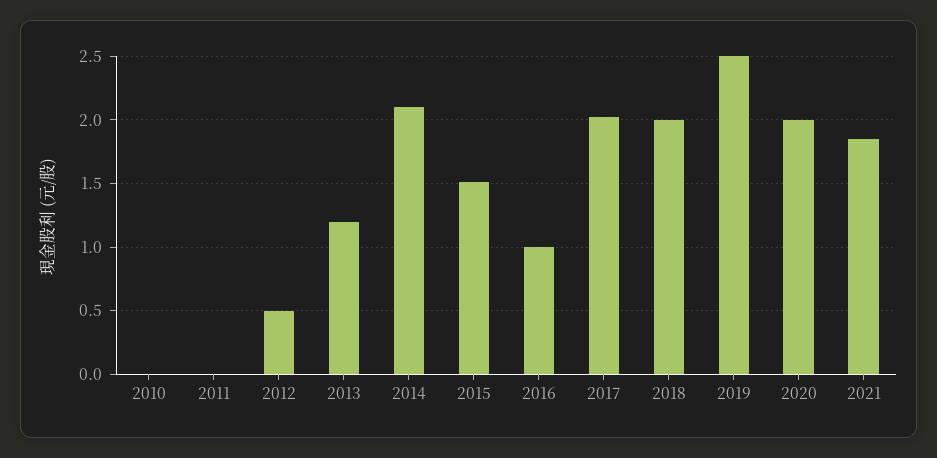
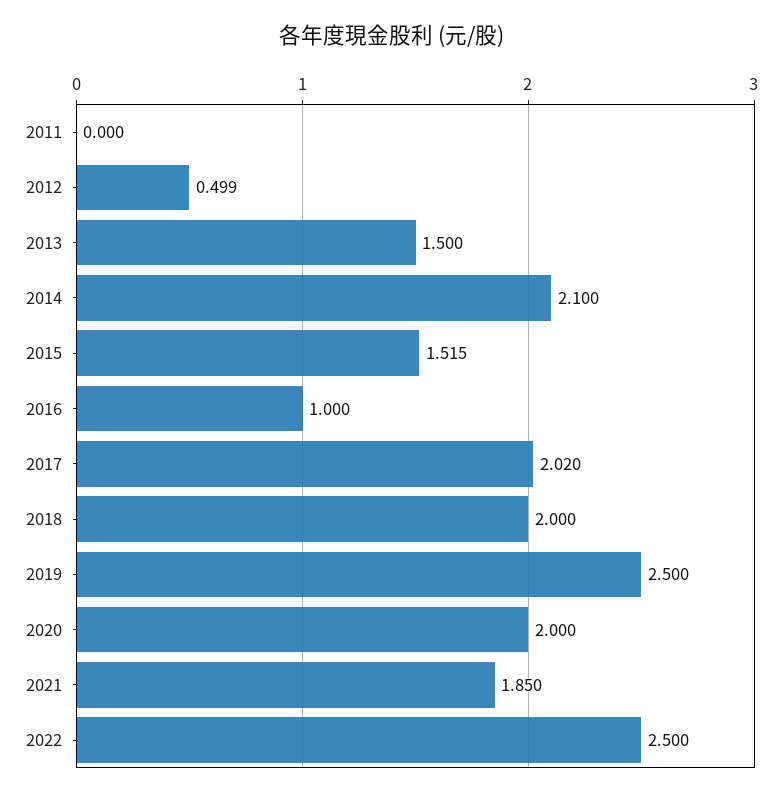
2010: 0 -> none
2013: 1.2 -> 1.5
2022: none -> 2.5

